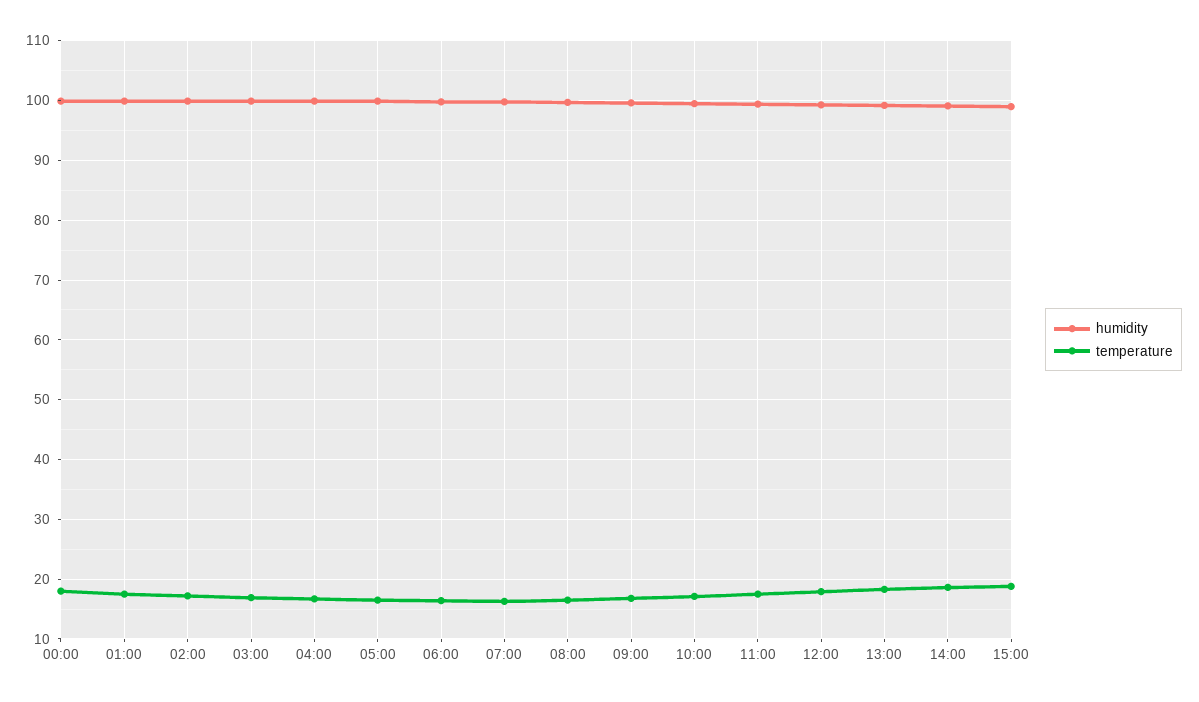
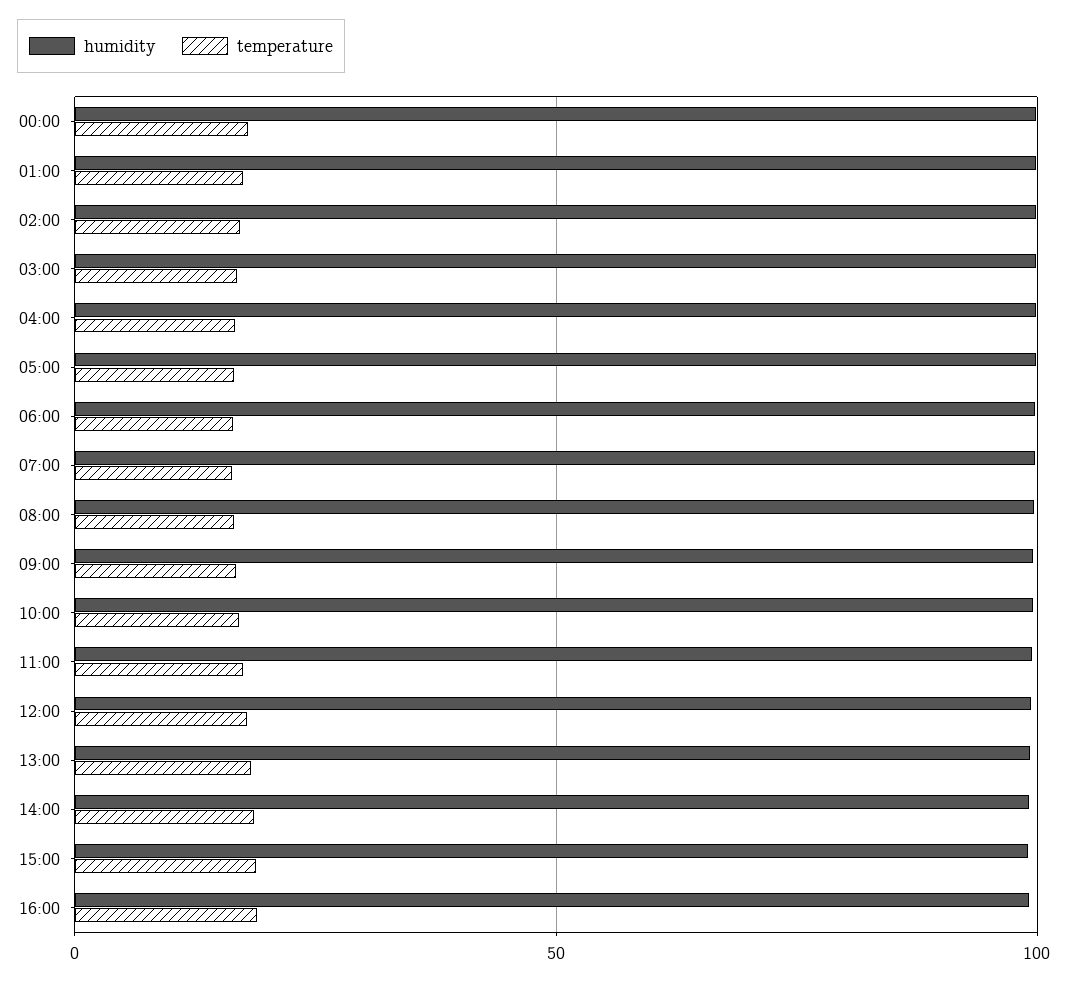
humidity, 16:00: none -> 100
temperature, 16:00: none -> 20

